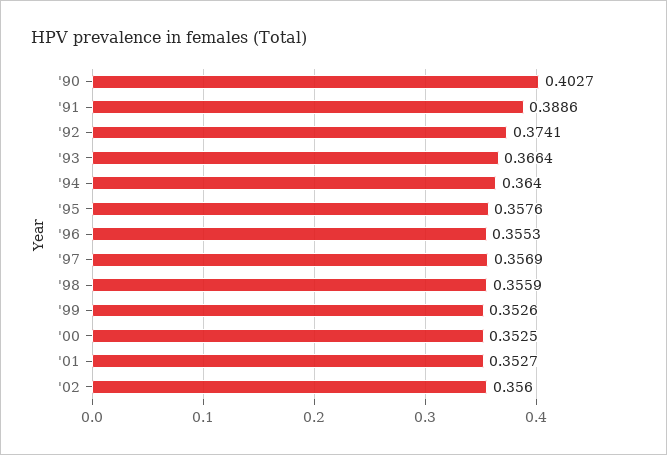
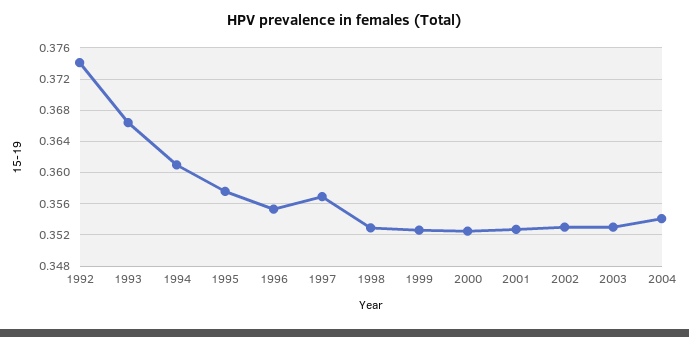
'90: 0.4027 -> none
'91: 0.3886 -> none
'94: 0.364 -> 0.361
'98: 0.3559 -> 0.353
'02: 0.356 -> 0.353
2003: none -> 0.353
2004: none -> 0.354

